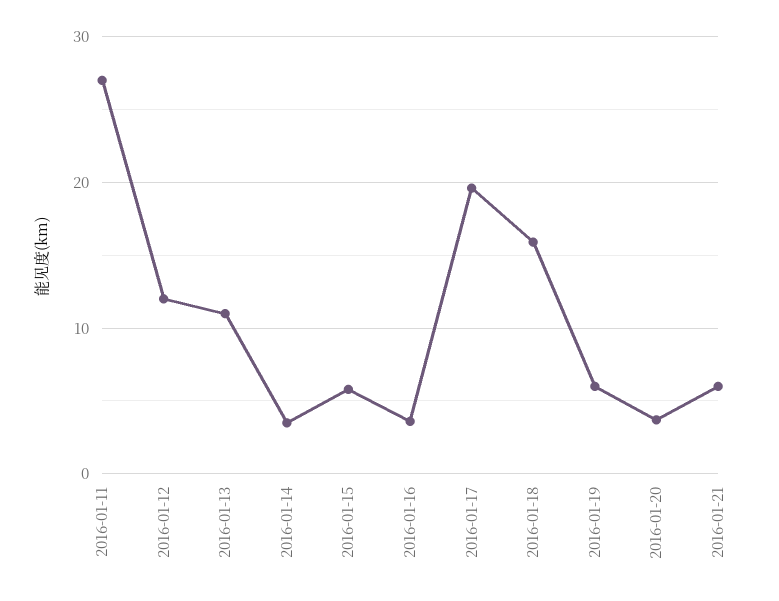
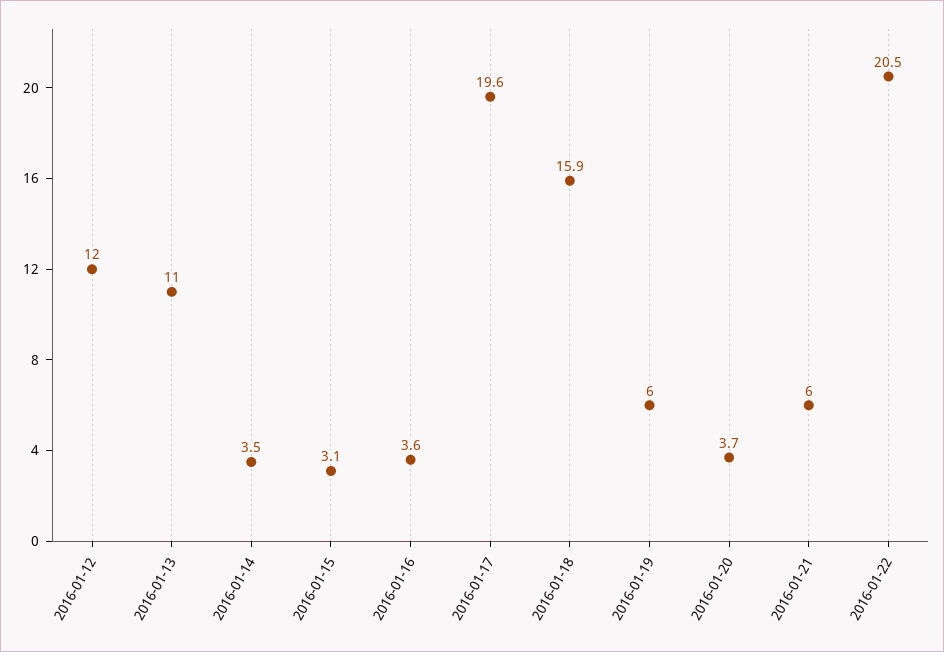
2016-01-11: 27 -> none
2016-01-15: 6 -> 3.1
2016-01-22: none -> 20.5

